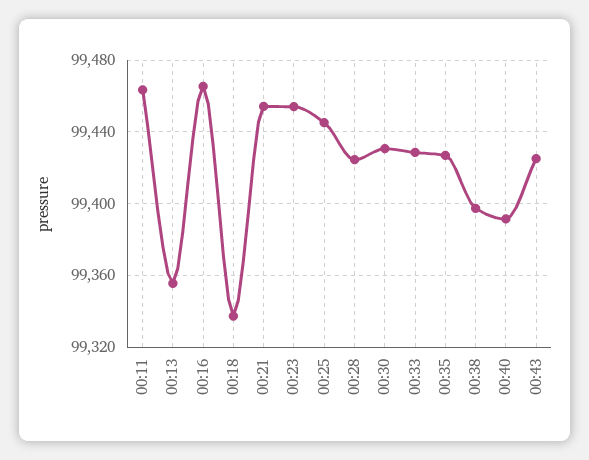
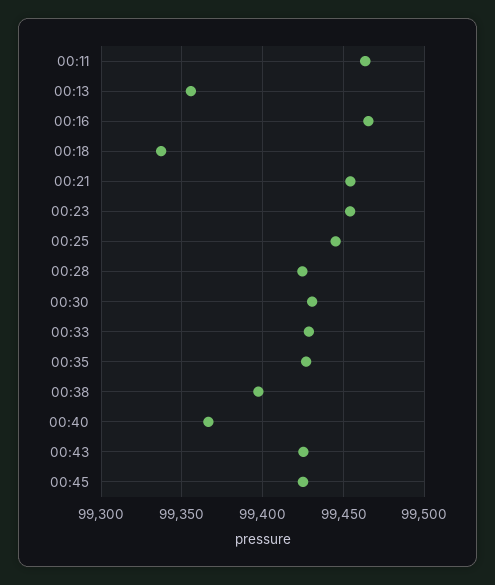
00:40: 99390 -> 99365
00:45: none -> 99425

